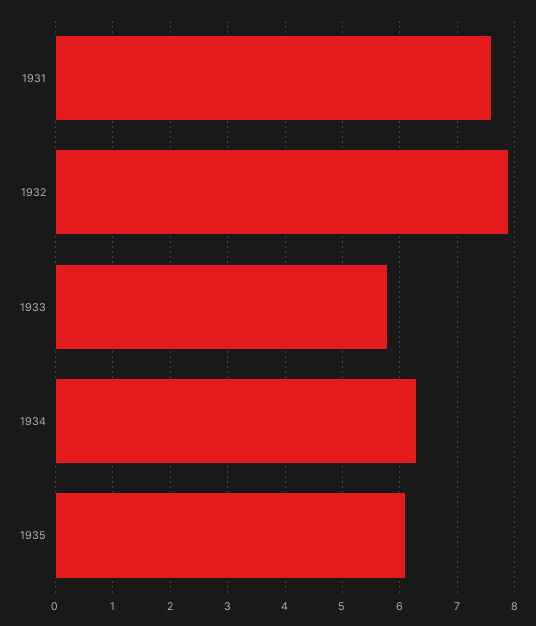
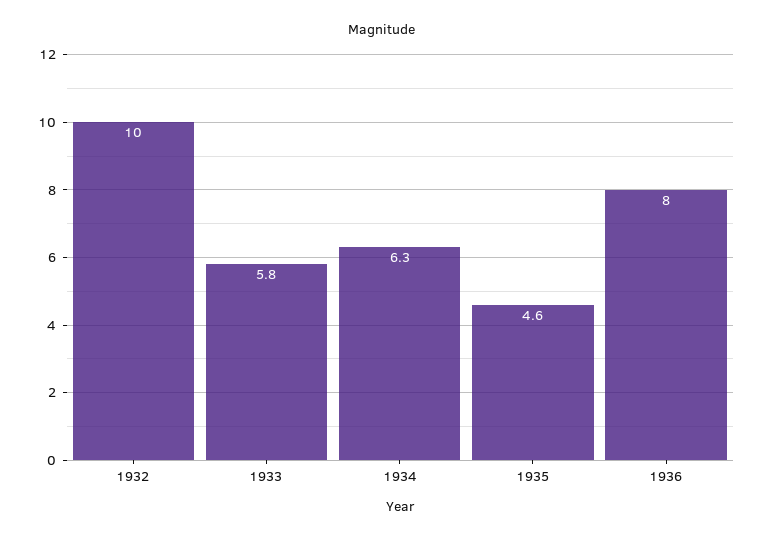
1931: 7.5 -> none
1932: 8 -> 10
1935: 6 -> 4.6
1936: none -> 8

